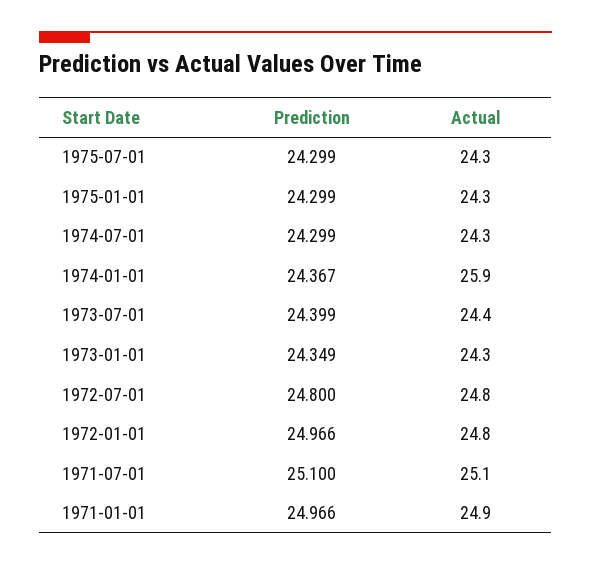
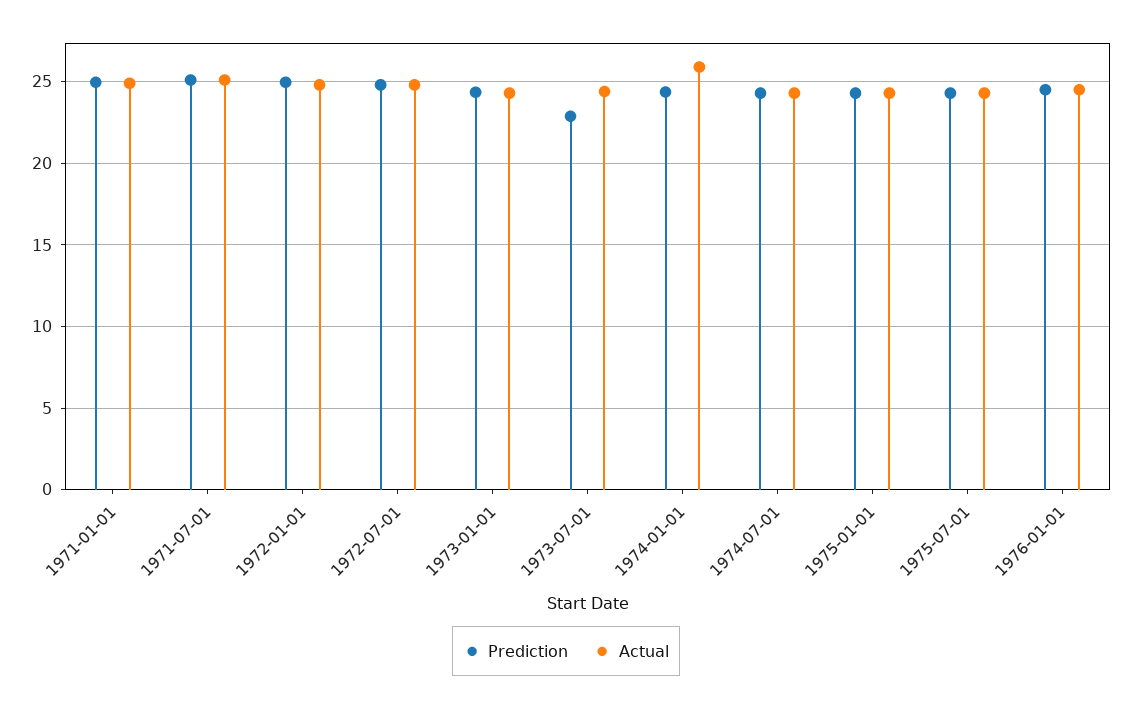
Prediction, 1973-07-01: 24.399 -> 23
Prediction, 1976-01-01: none -> 24.5
Actual, 1976-01-01: none -> 24.5

